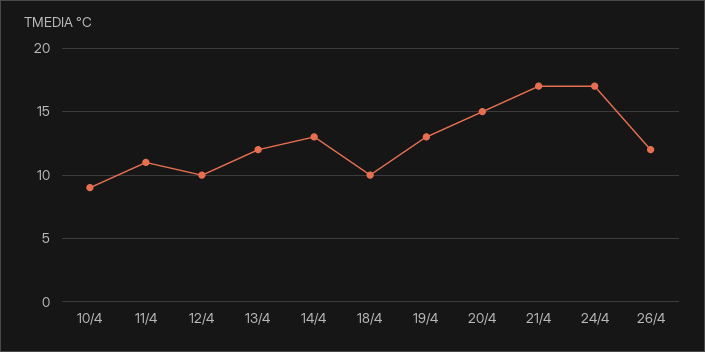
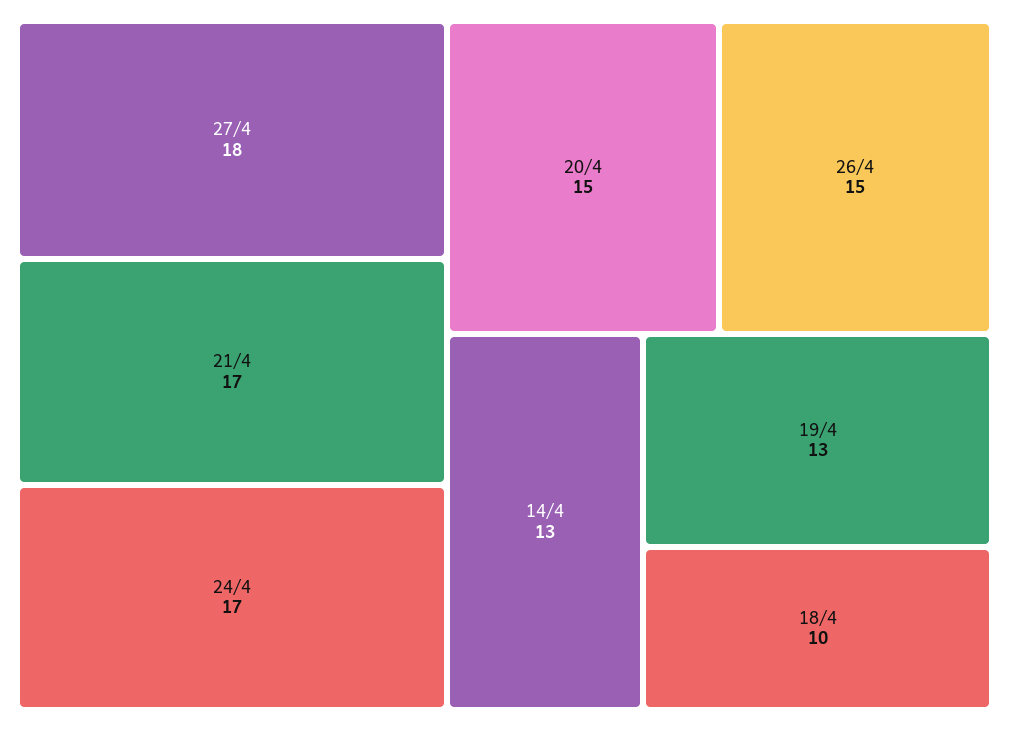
10/4: 9 -> none
11/4: 11 -> none
12/4: 10 -> none
13/4: 12 -> none
26/4: 12 -> 15
27/4: none -> 18

